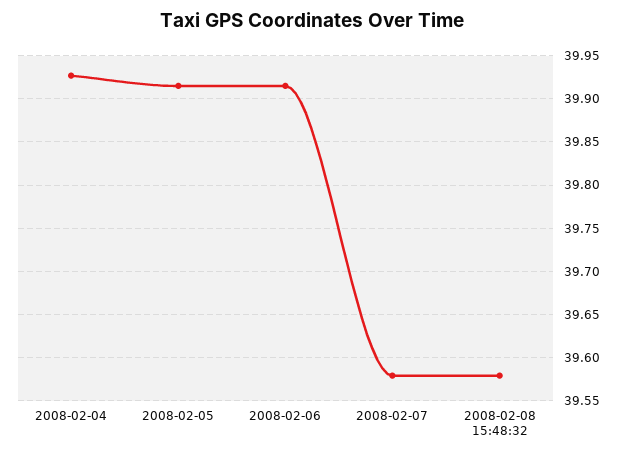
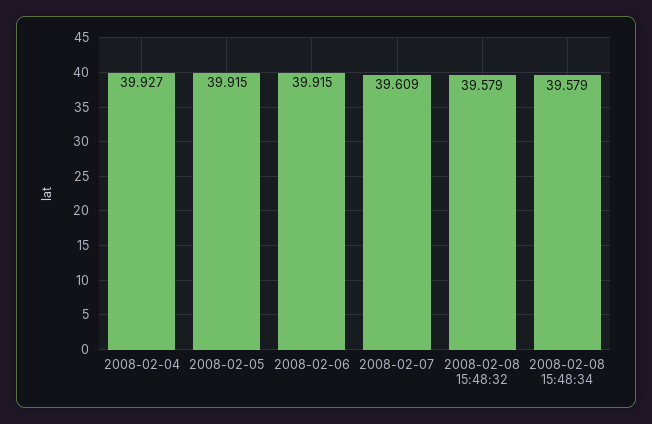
2008-02-07: 39.58 -> 39.609
2008-02-08 15:48:34: none -> 39.579

